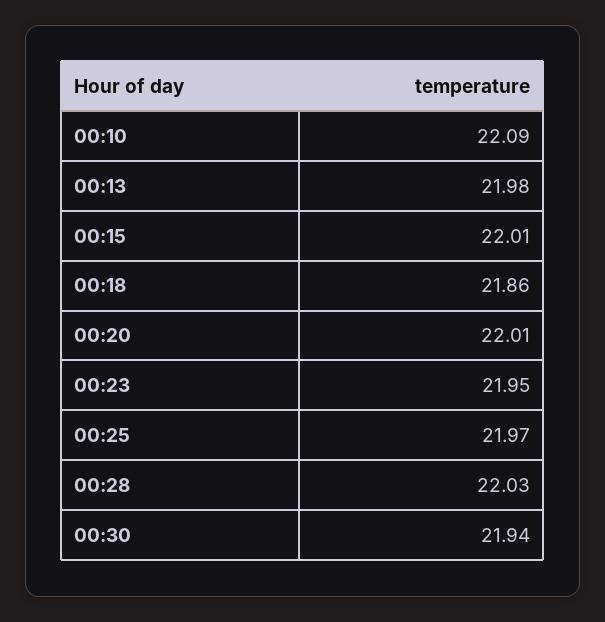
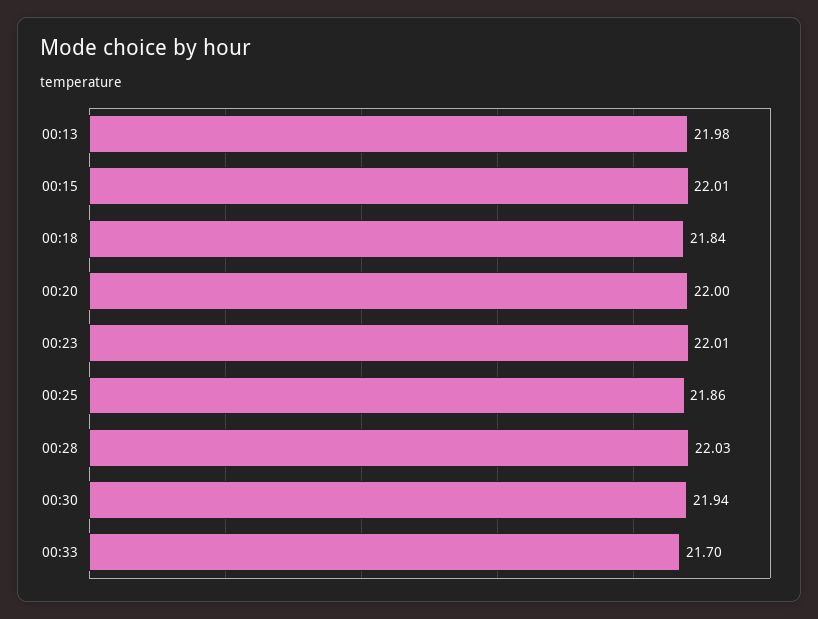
00:10: 22.09 -> none
00:18: 21.86 -> 21.84
00:20: 22.01 -> 22
00:23: 21.95 -> 22.01
00:25: 21.97 -> 21.86
00:33: none -> 21.7

